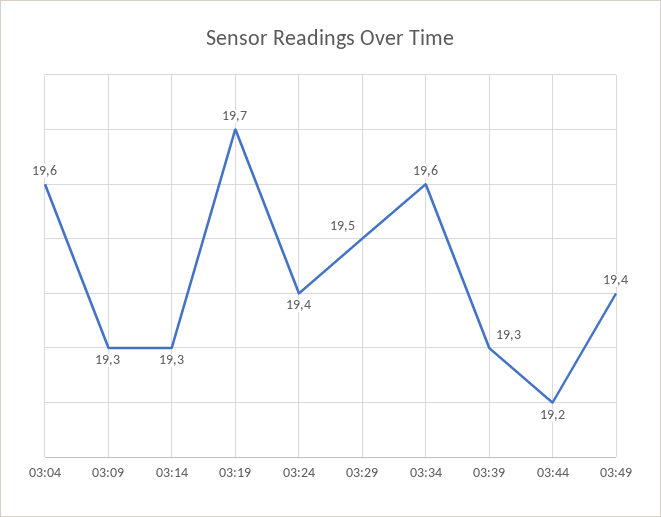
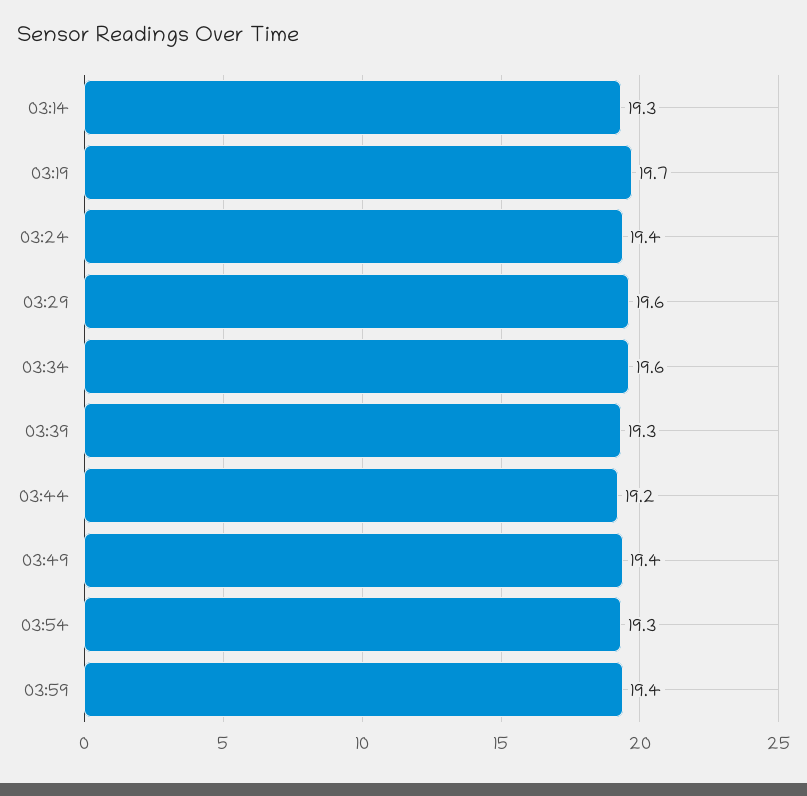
03:04: 19.6 -> none
03:09: 19.3 -> none
03:29: 19.5 -> 19.6
03:54: none -> 19.3
03:59: none -> 19.4

